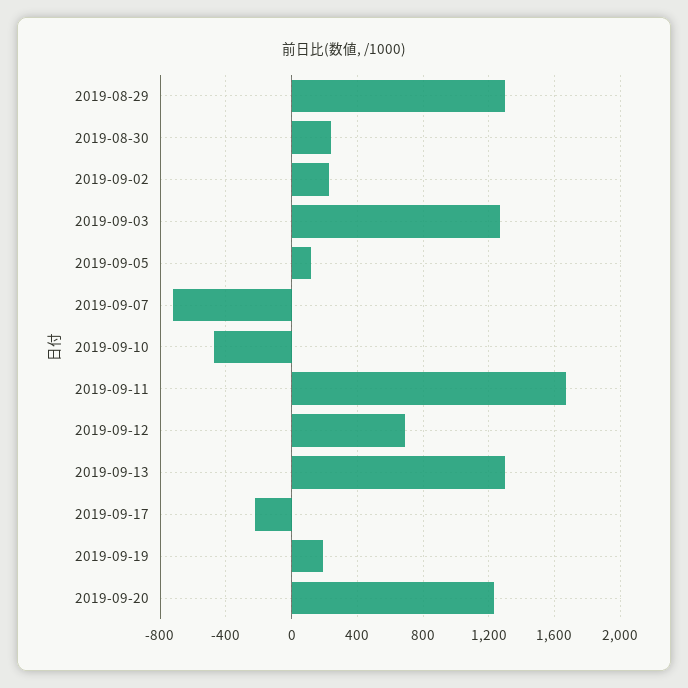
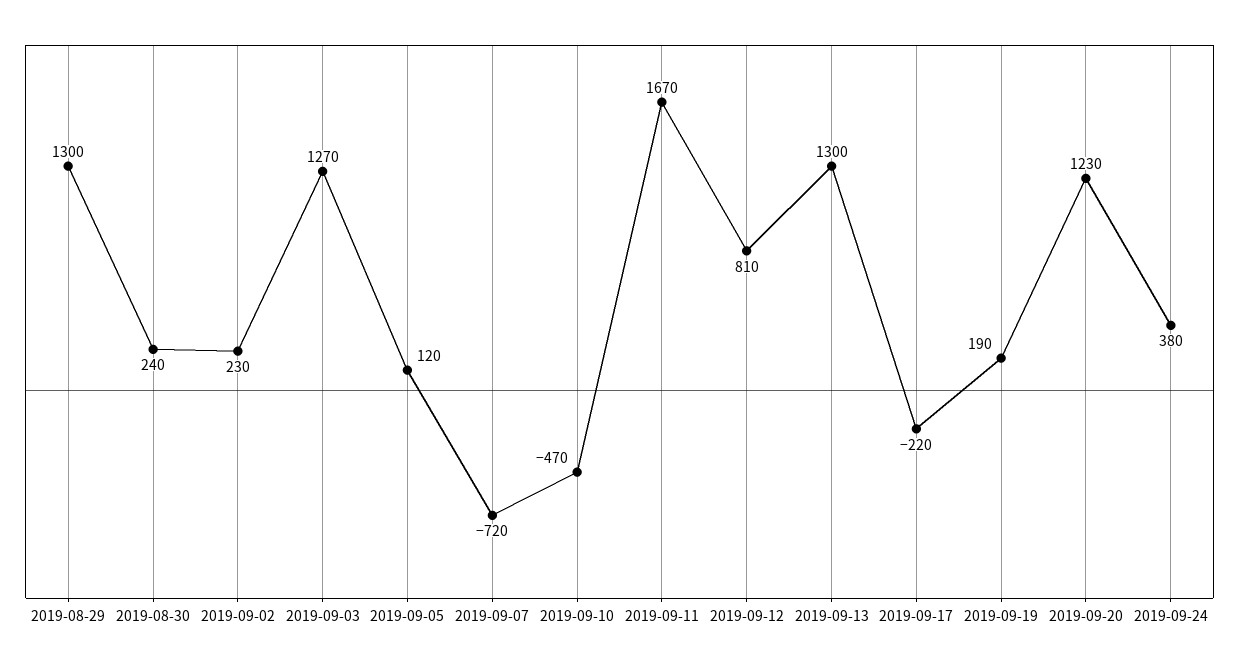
2019-09-12: 700 -> 810
2019-09-24: none -> 380

